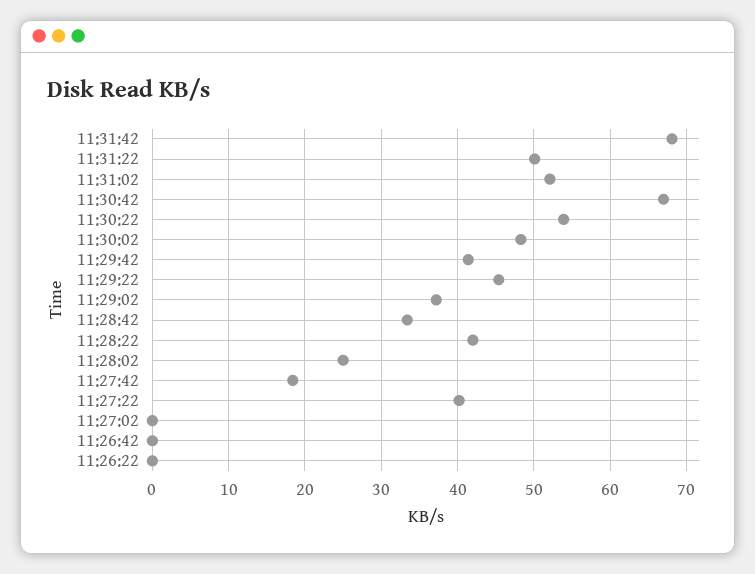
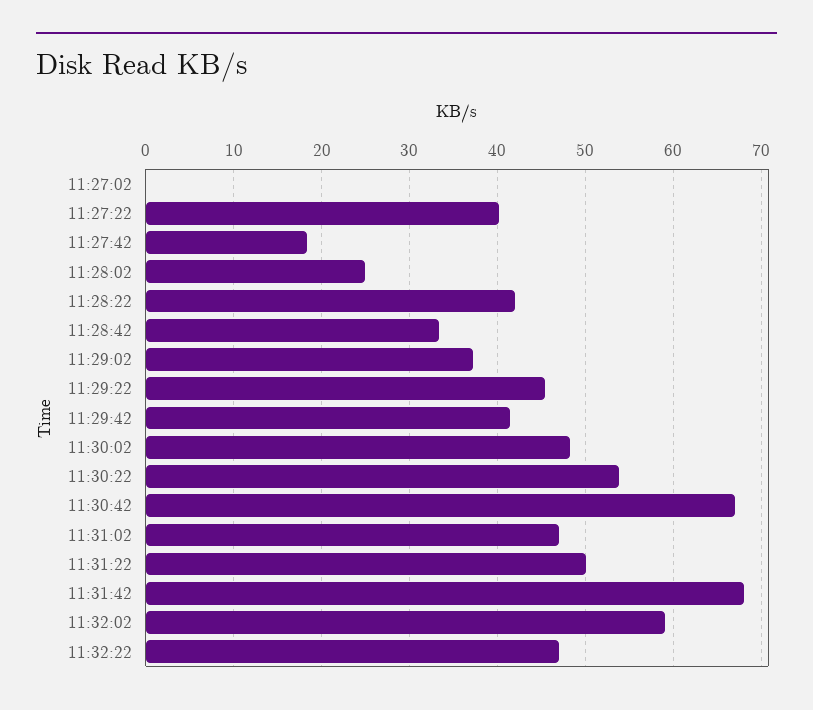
11:31:02: 52 -> 47
11:26:42: 0 -> none
11:26:22: 0 -> none
11:32:02: none -> 59
11:32:22: none -> 47

